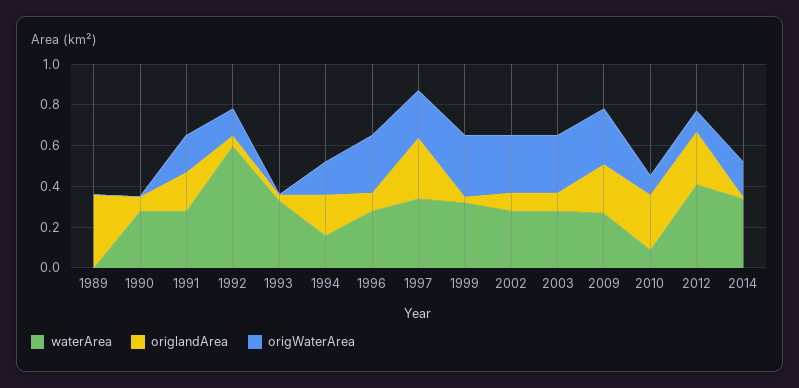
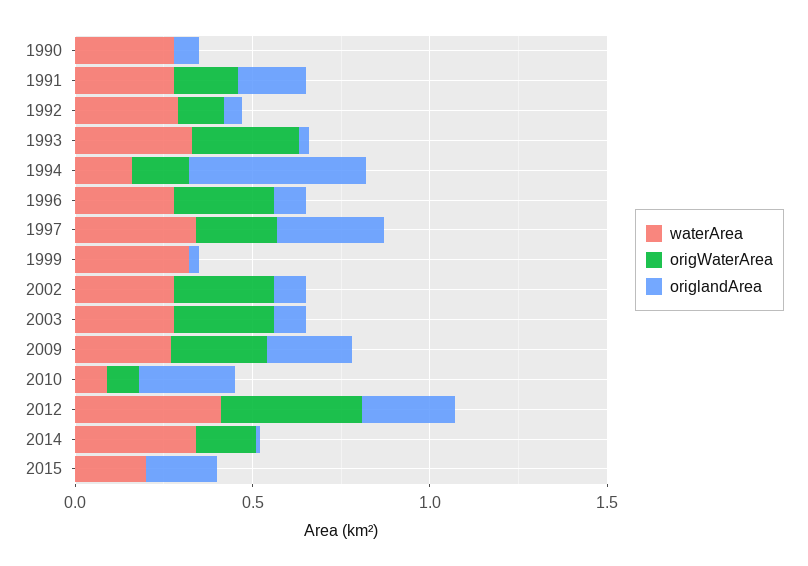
waterArea, 1989: 0 -> none
origlandArea, 1989: 0.35 -> none
origWaterArea, 1989: 0 -> none
waterArea, 1992: 0.6 -> 0.3
origWaterArea, 1993: 0 -> 0.3
origlandArea, 1994: 0.2 -> 0.5
origWaterArea, 1999: 0.3 -> 0
origWaterArea, 2012: 0.1 -> 0.4
waterArea, 2015: none -> 0.2
origWaterArea, 2015: none -> 0
origlandArea, 2015: none -> 0.2

